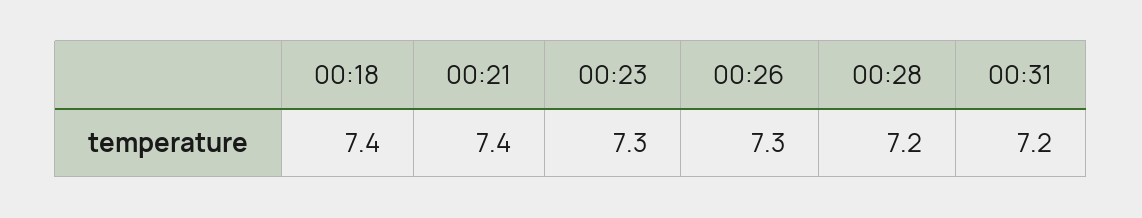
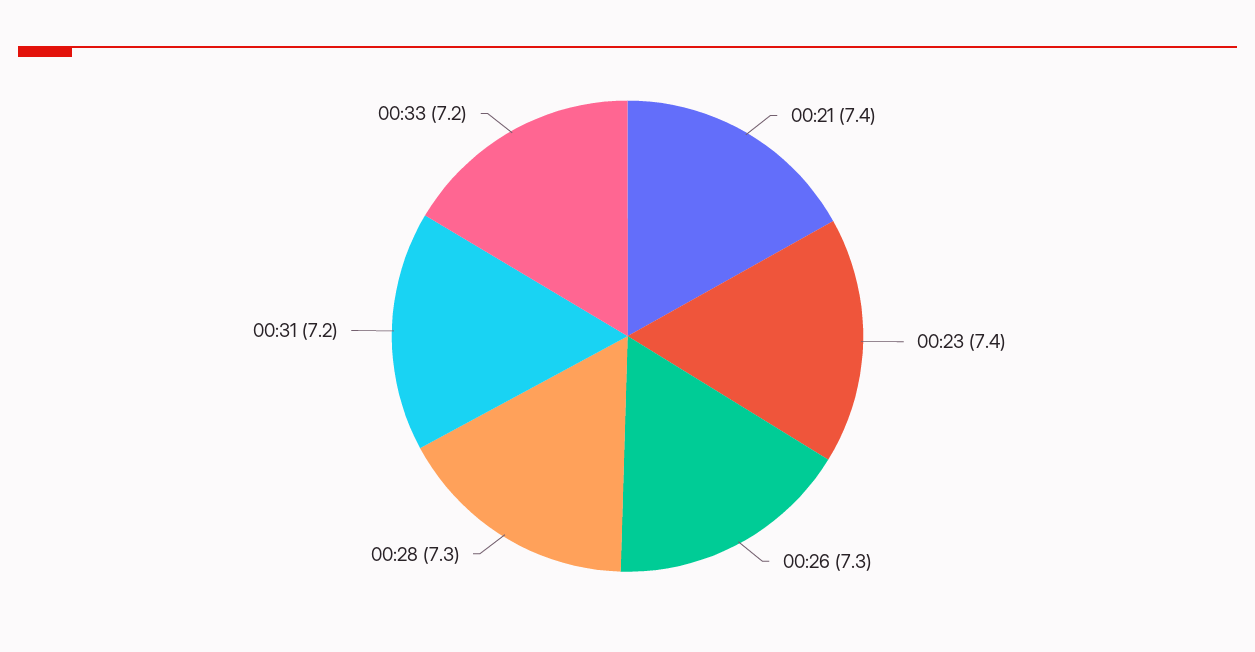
00:18: 7.4 -> none
00:23: 7.3 -> 7.4
00:28: 7.2 -> 7.3
00:33: none -> 7.2

